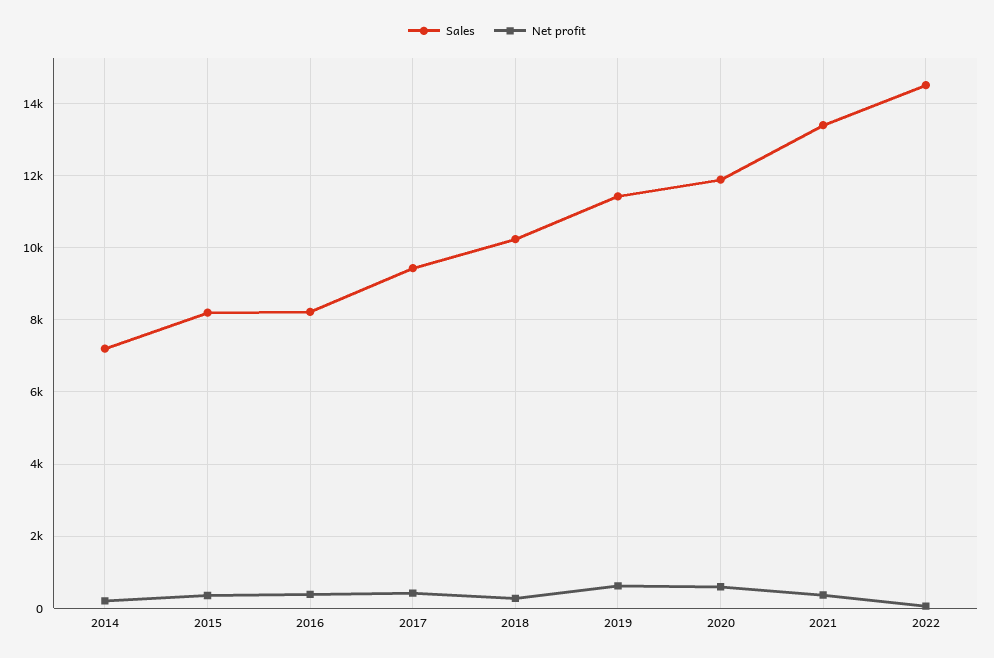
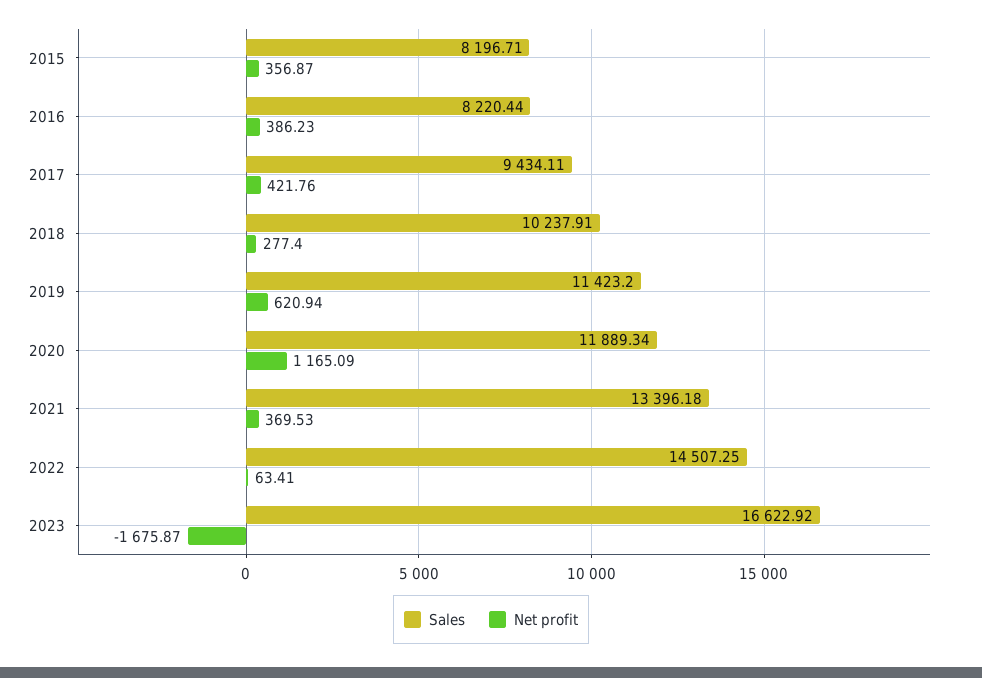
Sales, 2014: 7200 -> none
Net profit, 2014: 200 -> none
Net profit, 2020: 600 -> 1165.09
Sales, 2023: none -> 16622.92
Net profit, 2023: none -> -1675.87

